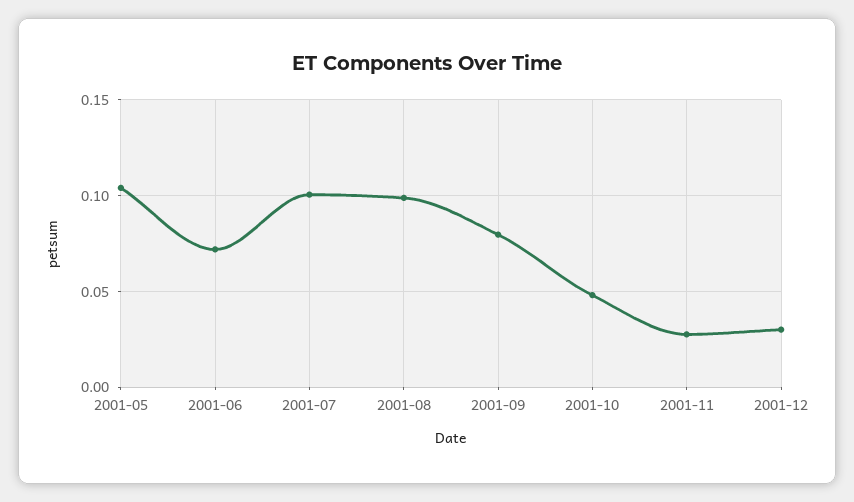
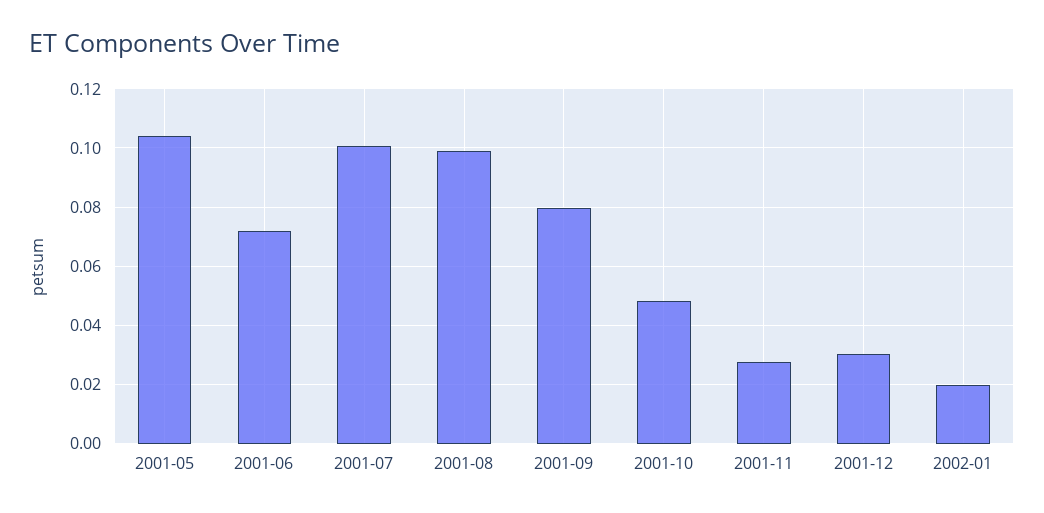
2002-01: none -> 0.02

